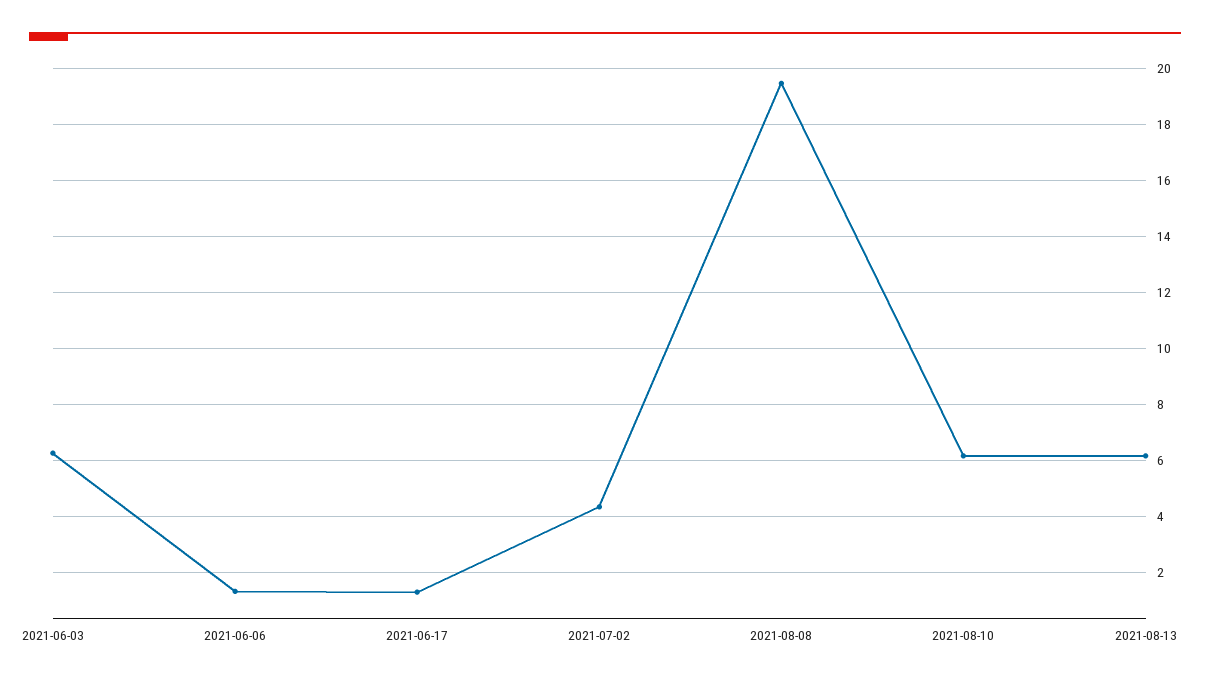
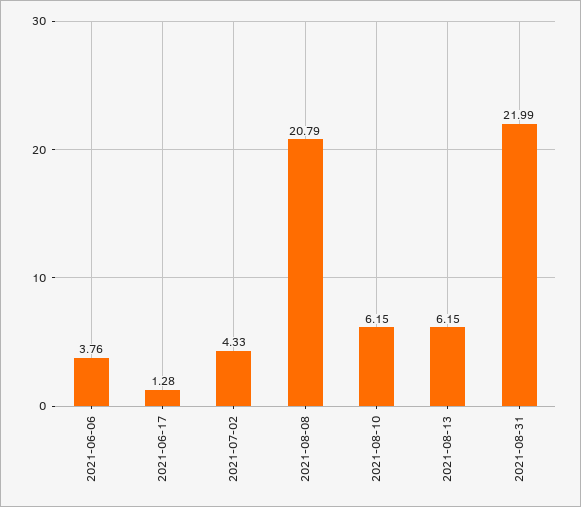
2021-06-03: 6.25 -> none
2021-06-06: 1.25 -> 3.76
2021-08-08: 19.5 -> 20.79
2021-08-31: none -> 21.99

